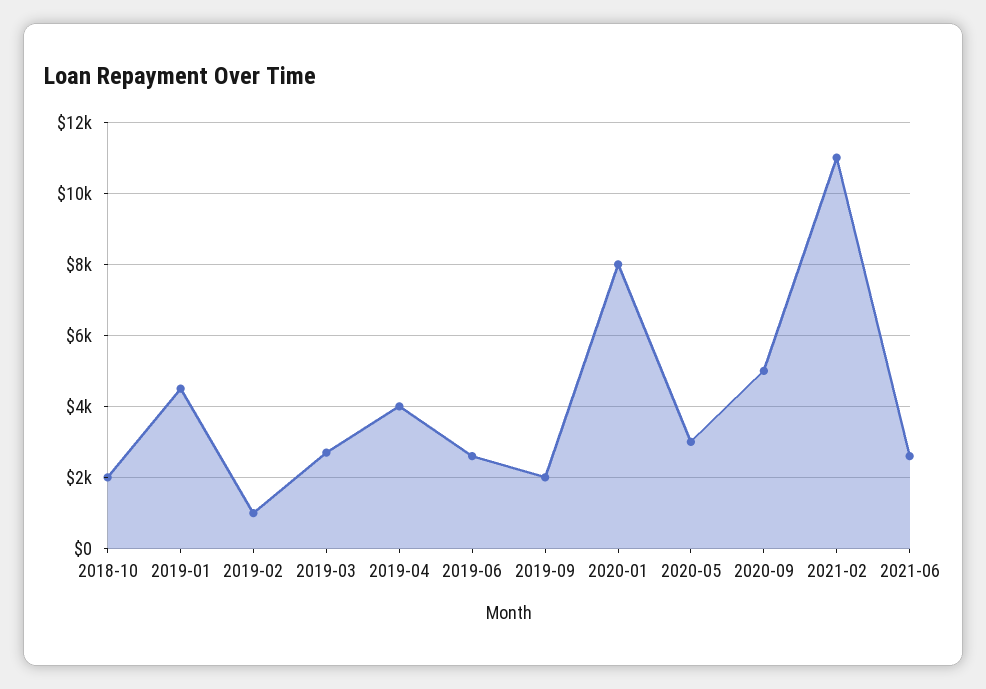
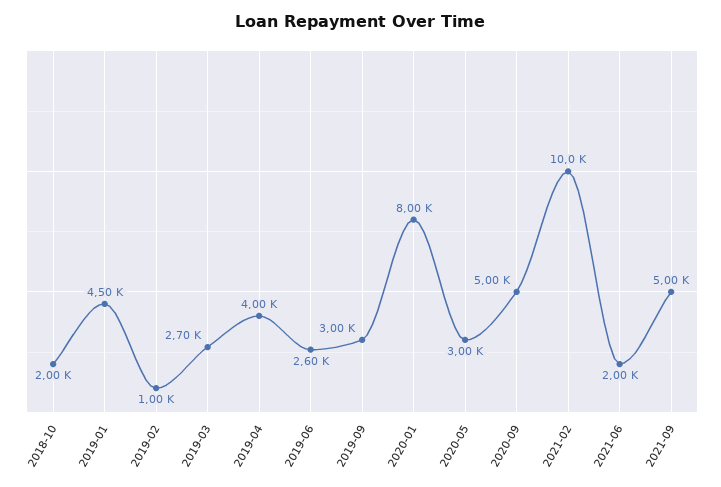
2019-09: 2000 -> 3000
2021-02: 11000 -> 10000
2021-06: 2600 -> 2000
2021-09: none -> 5000

